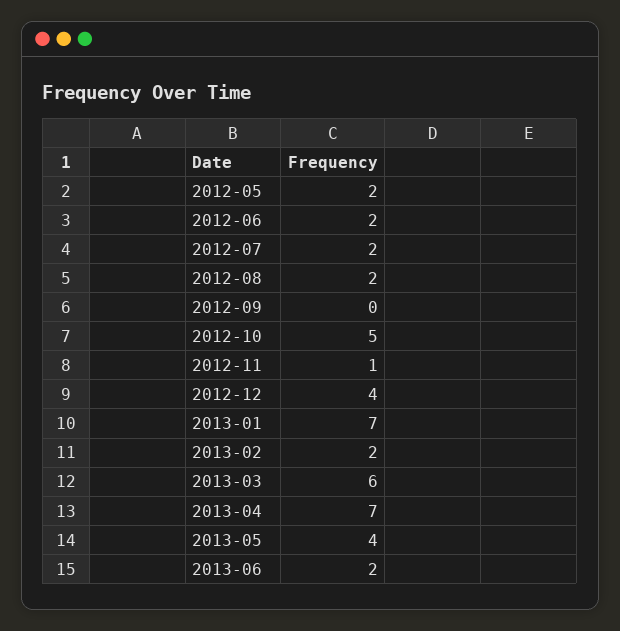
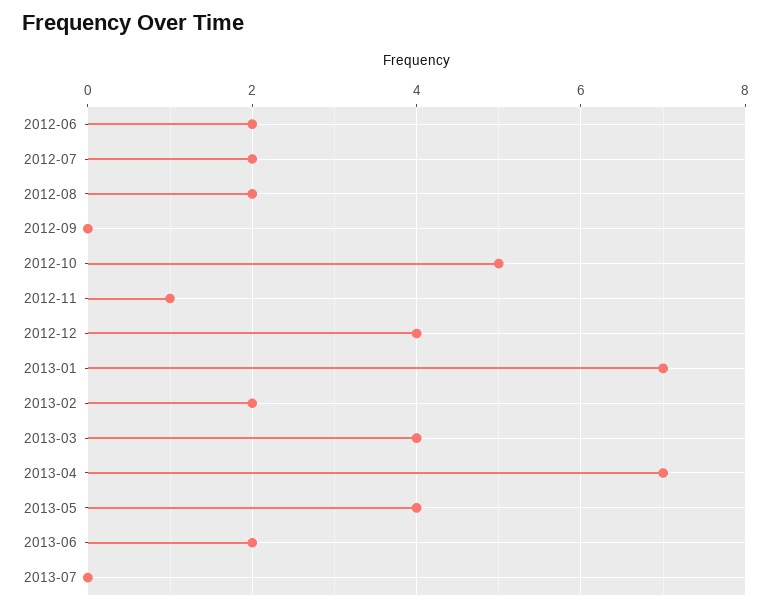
2012-05: 2 -> none
2013-03: 6 -> 4
2013-07: none -> 0

